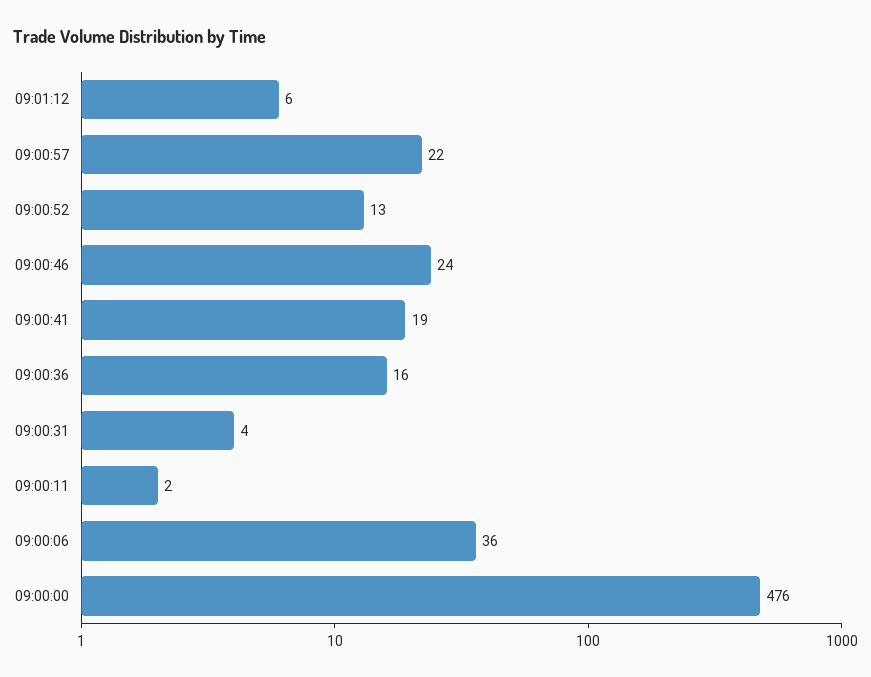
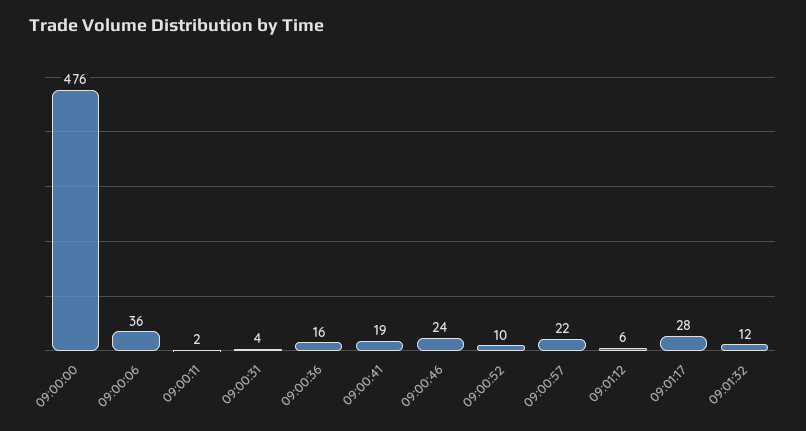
09:00:52: 13 -> 10
09:01:17: none -> 28
09:01:32: none -> 12

